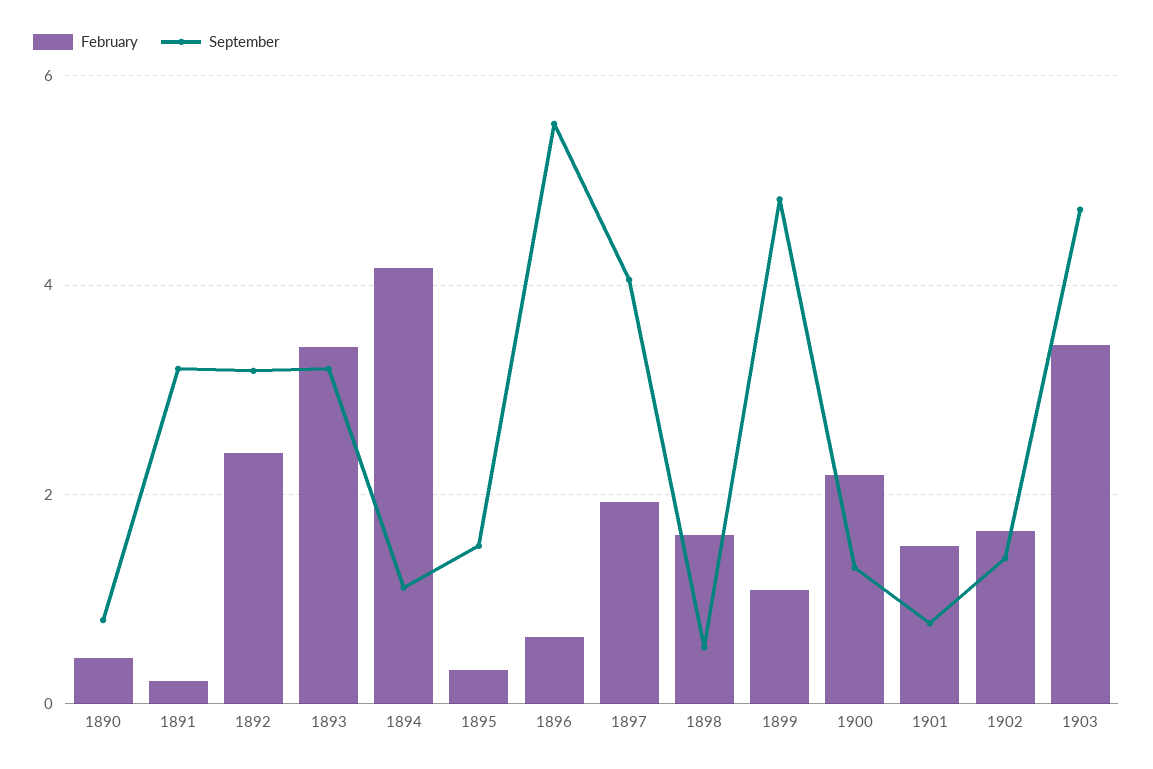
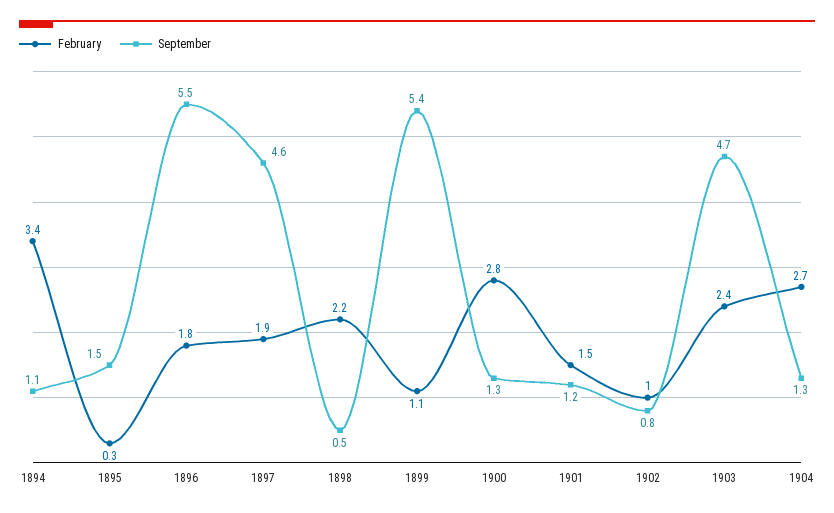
February, 1890: 0.4 -> none
September, 1890: 0.8 -> none
February, 1891: 0.2 -> none
September, 1891: 3.2 -> none
February, 1892: 2.4 -> none
September, 1892: 3.2 -> none
February, 1893: 3.4 -> none
September, 1893: 3.2 -> none
February, 1894: 4.2 -> 3.4
February, 1896: 0.6 -> 1.8
September, 1897: 4 -> 4.6
February, 1898: 1.6 -> 2.2
September, 1899: 4.8 -> 5.4
February, 1900: 2.2 -> 2.8
September, 1901: 0.8 -> 1.2
February, 1902: 1.6 -> 1
September, 1902: 1.4 -> 0.8
February, 1903: 3.4 -> 2.4
February, 1904: none -> 2.7
September, 1904: none -> 1.3

